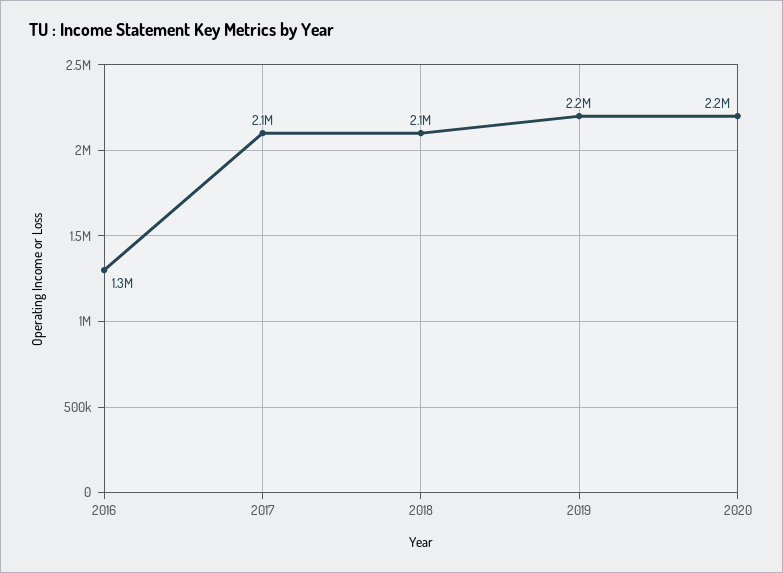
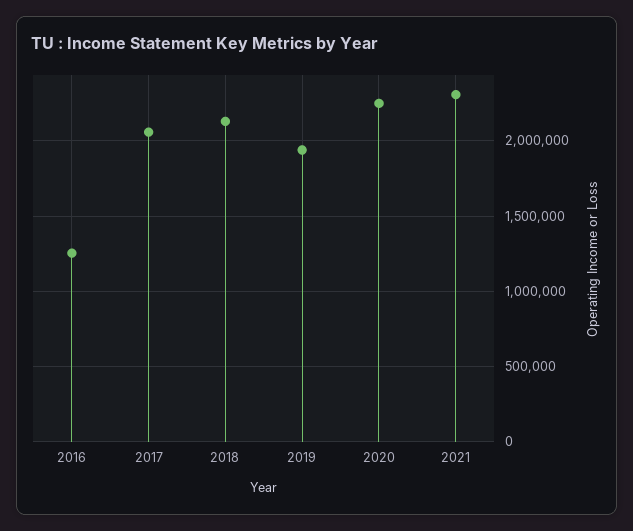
2019: 2200000 -> 1950000
2021: none -> 2300000

